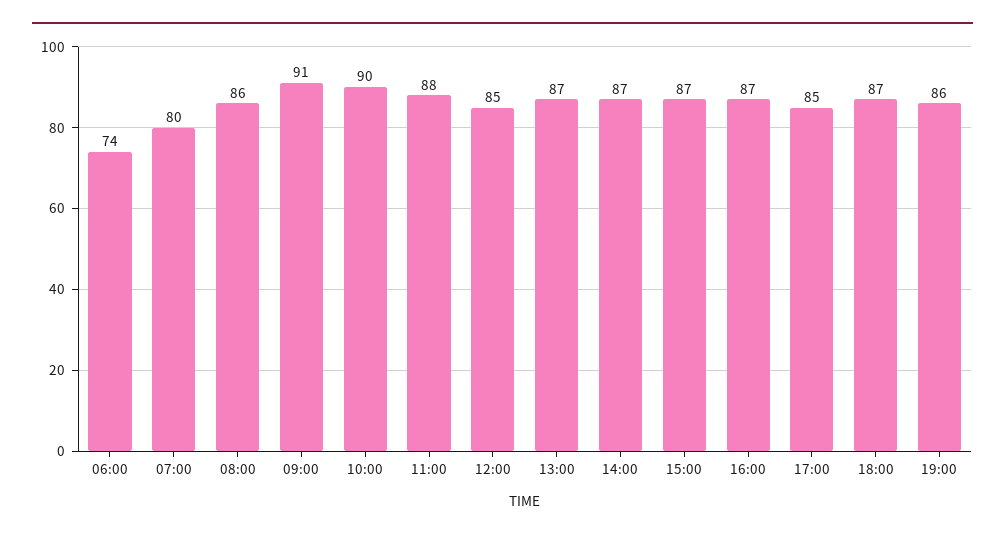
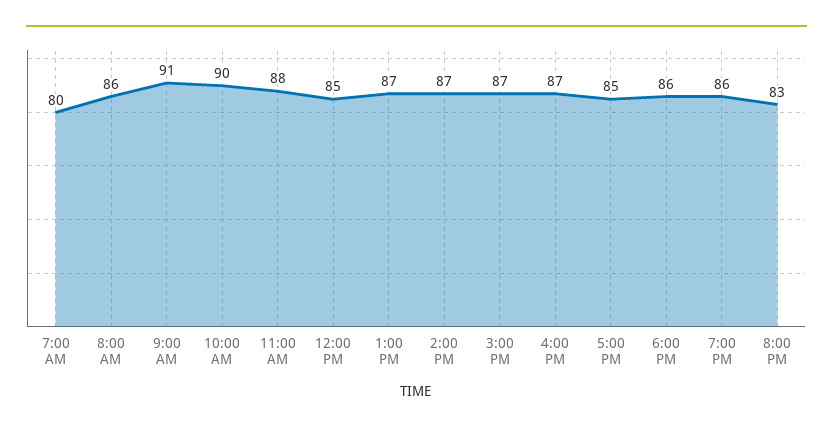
06:00: 74 -> none
18:00: 87 -> 86
8:00 PM: none -> 83

